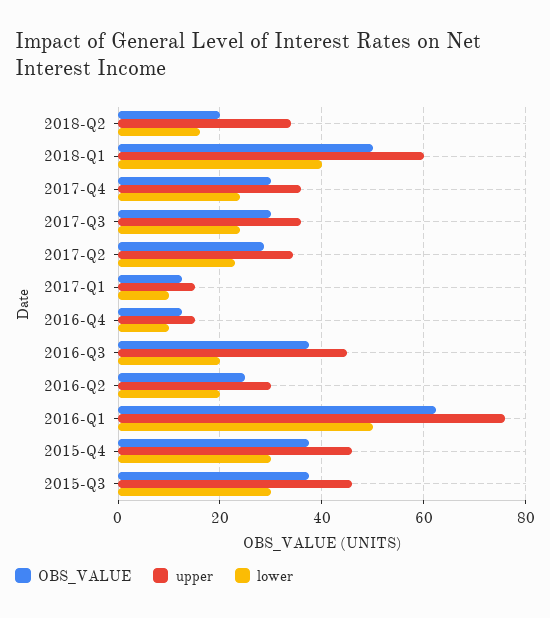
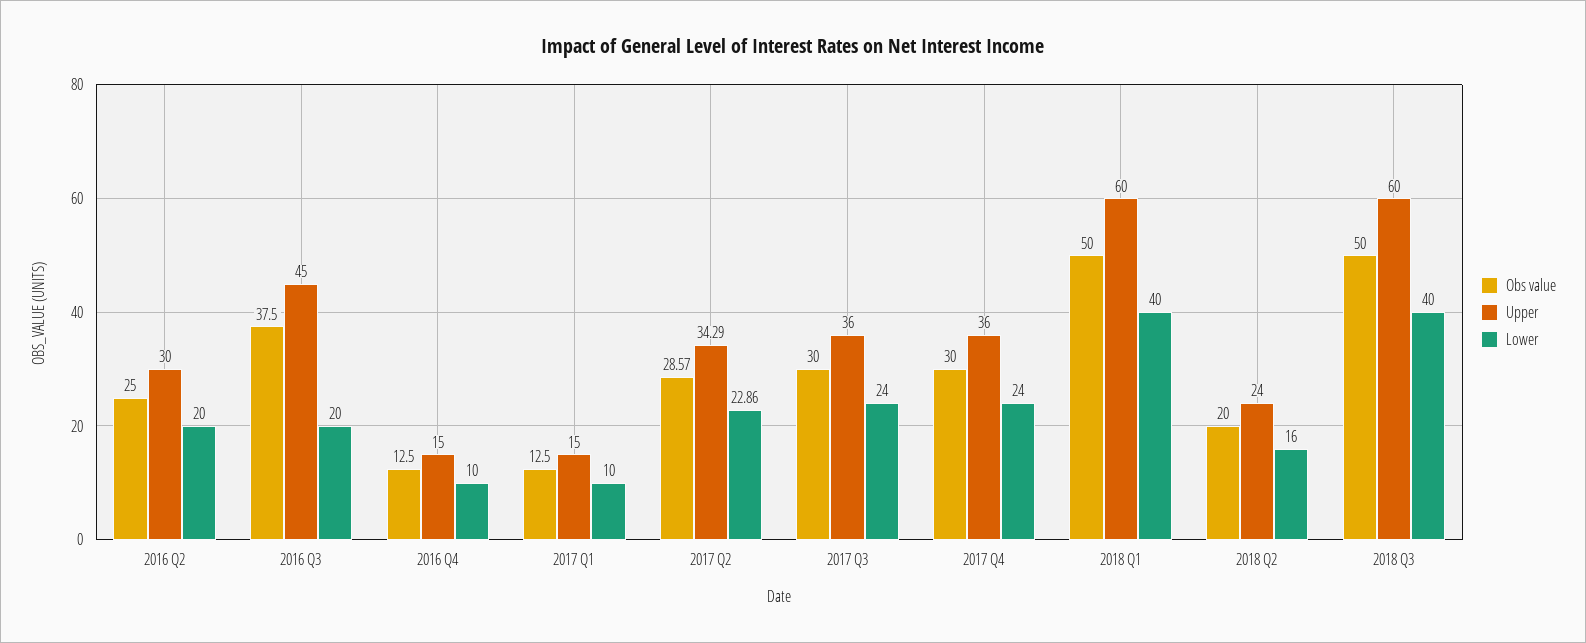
upper, 2018-Q2: 34 -> 24
OBS_VALUE, 2016-Q1: 62 -> none
upper, 2016-Q1: 76 -> none
lower, 2016-Q1: 50 -> none
OBS_VALUE, 2015-Q4: 38 -> none
upper, 2015-Q4: 46 -> none
lower, 2015-Q4: 30 -> none
OBS_VALUE, 2015-Q3: 38 -> none
upper, 2015-Q3: 46 -> none
lower, 2015-Q3: 30 -> none
OBS_VALUE, 2018 Q3: none -> 50
upper, 2018 Q3: none -> 60
lower, 2018 Q3: none -> 40

